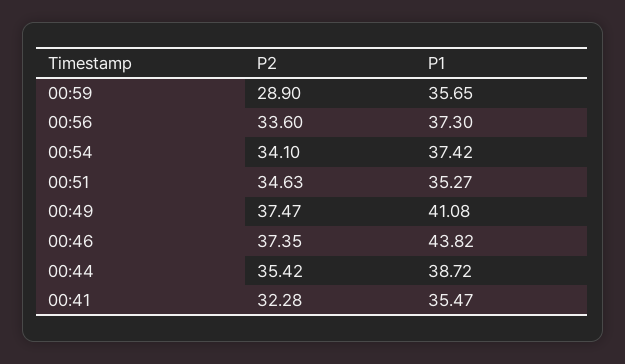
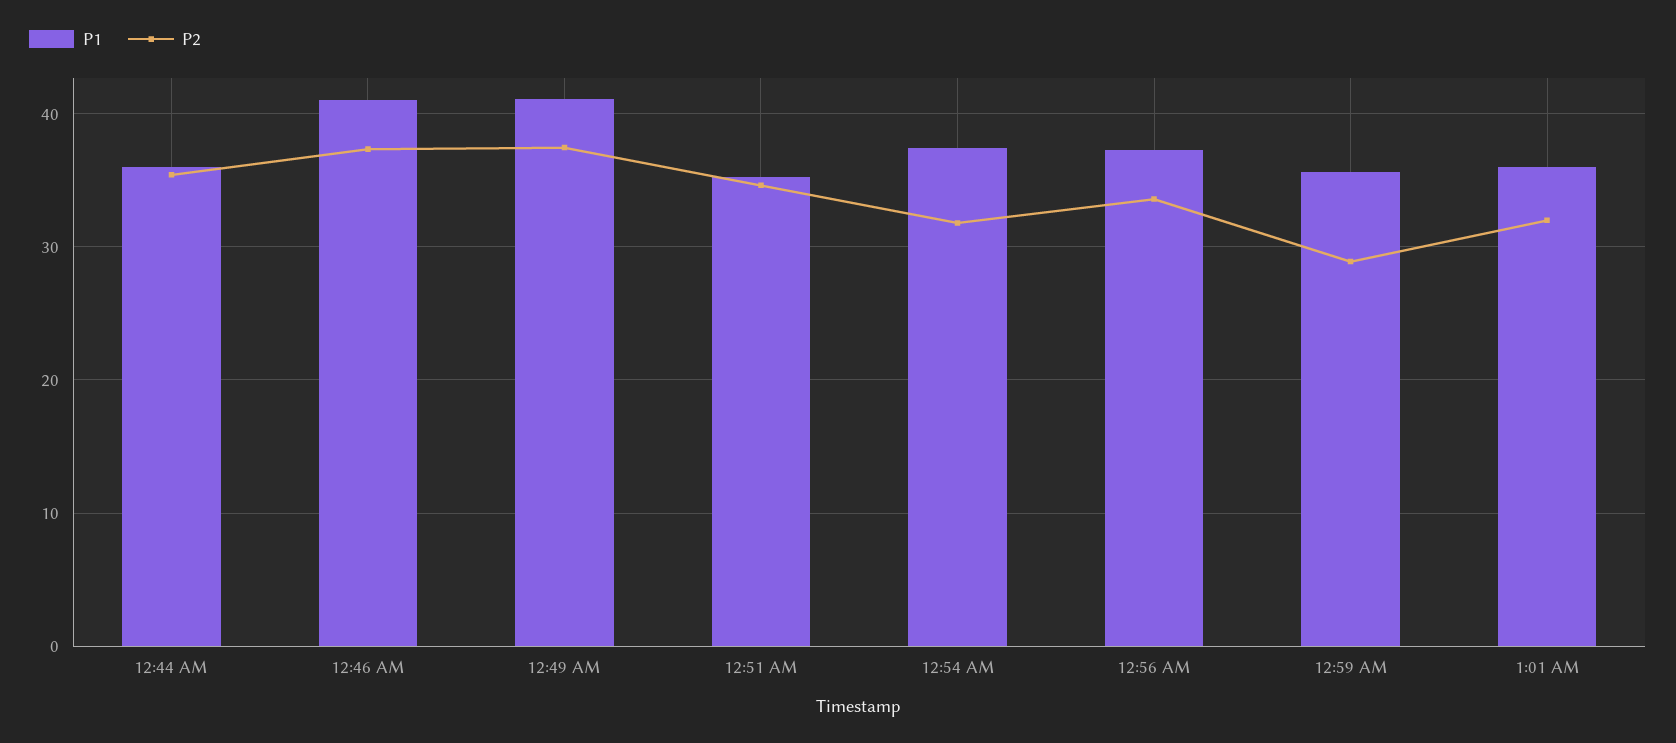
P2, 00:54: 34.1 -> 32
P1, 00:46: 43.82 -> 41
P1, 00:44: 38.72 -> 36
P2, 00:41: 32.28 -> none
P1, 00:41: 35.47 -> none
P1, 1:01 AM: none -> 36
P2, 1:01 AM: none -> 32

